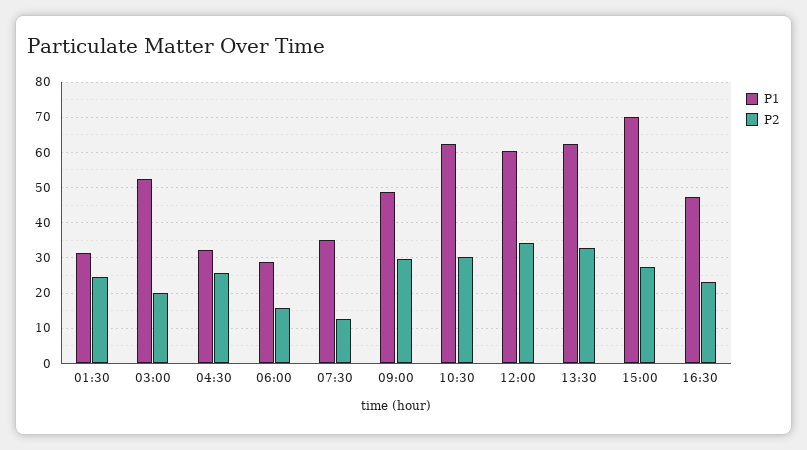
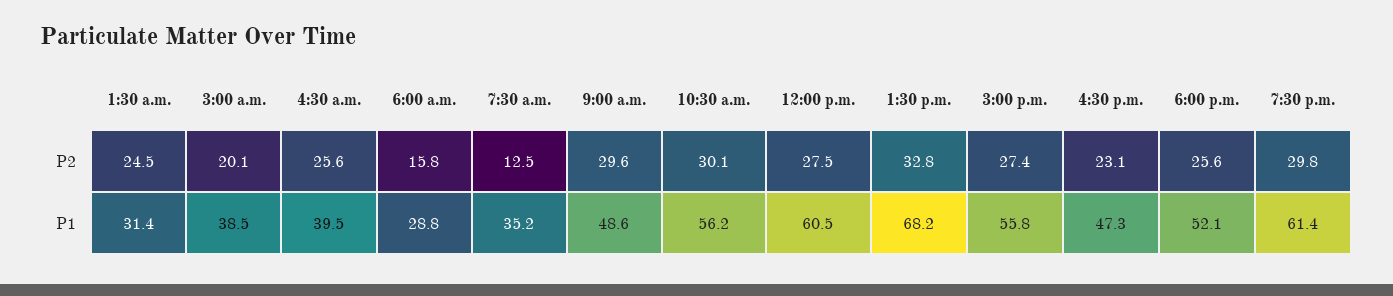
P1, 03:00: 52 -> 38.5
P1, 04:30: 32 -> 39.5
P1, 10:30: 62 -> 56.2
P2, 12:00: 34 -> 27.5
P1, 13:30: 62 -> 68.2
P1, 15:00: 70 -> 55.8
P2, 6:00 p.m.: none -> 25.6
P2, 7:30 p.m.: none -> 29.8
P1, 6:00 p.m.: none -> 52.1
P1, 7:30 p.m.: none -> 61.4

